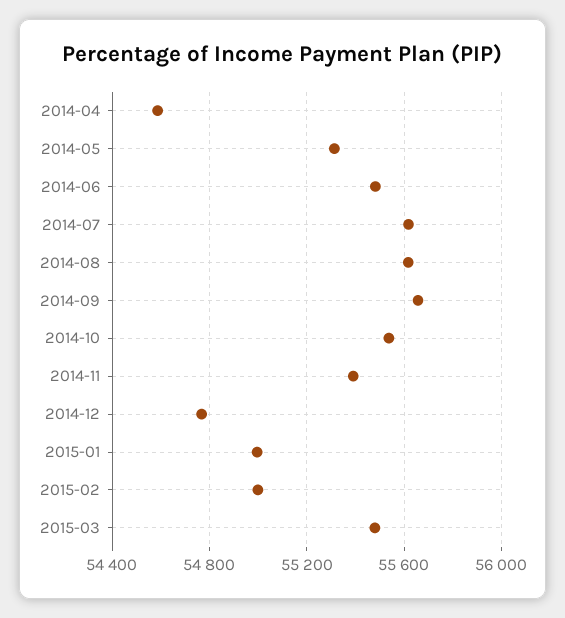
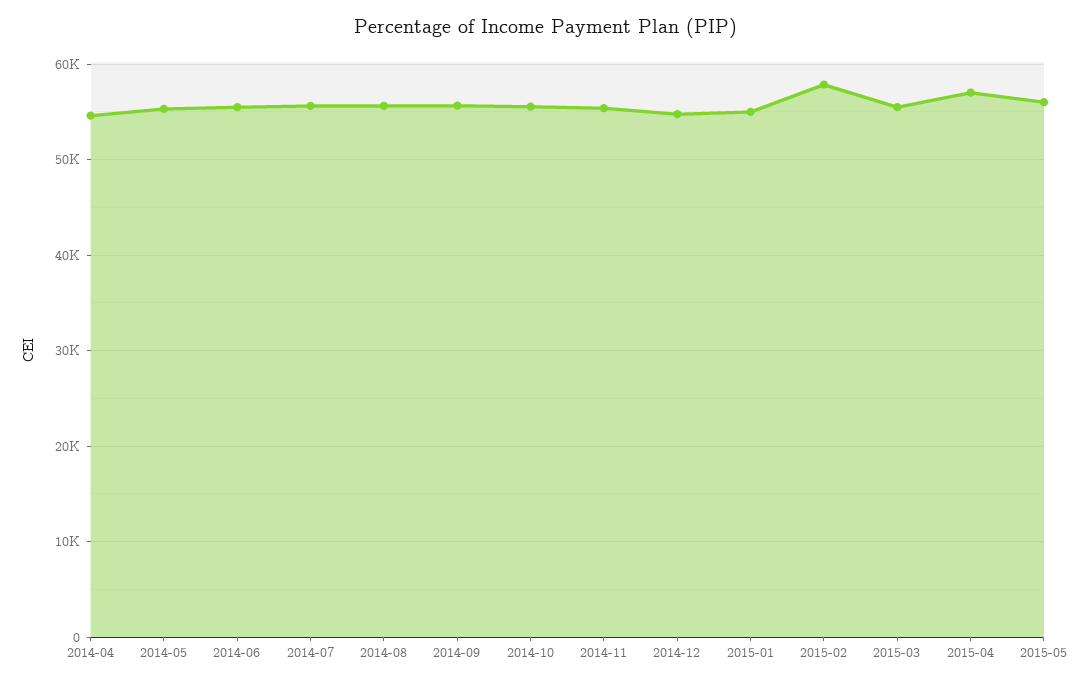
2015-02: 55000 -> 58000
2015-04: none -> 57000
2015-05: none -> 56000

